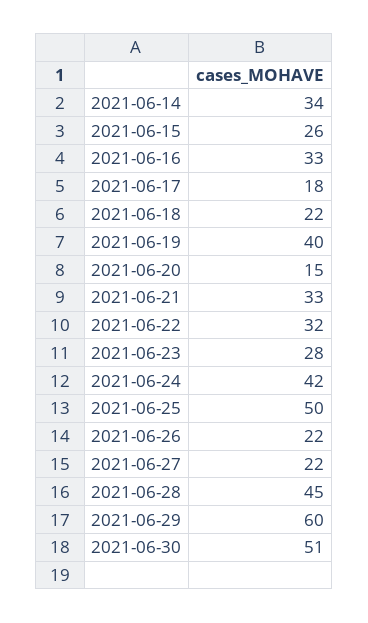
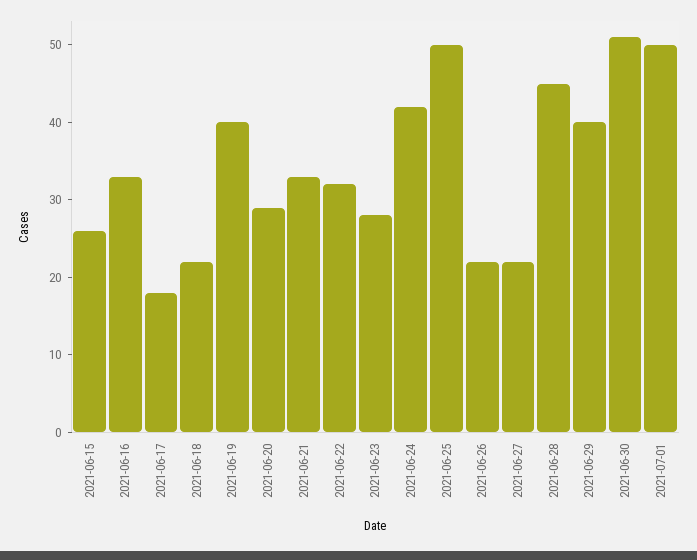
2021-06-14: 34 -> none
2021-06-20: 15 -> 30
2021-06-29: 60 -> 40
2021-07-01: none -> 50

